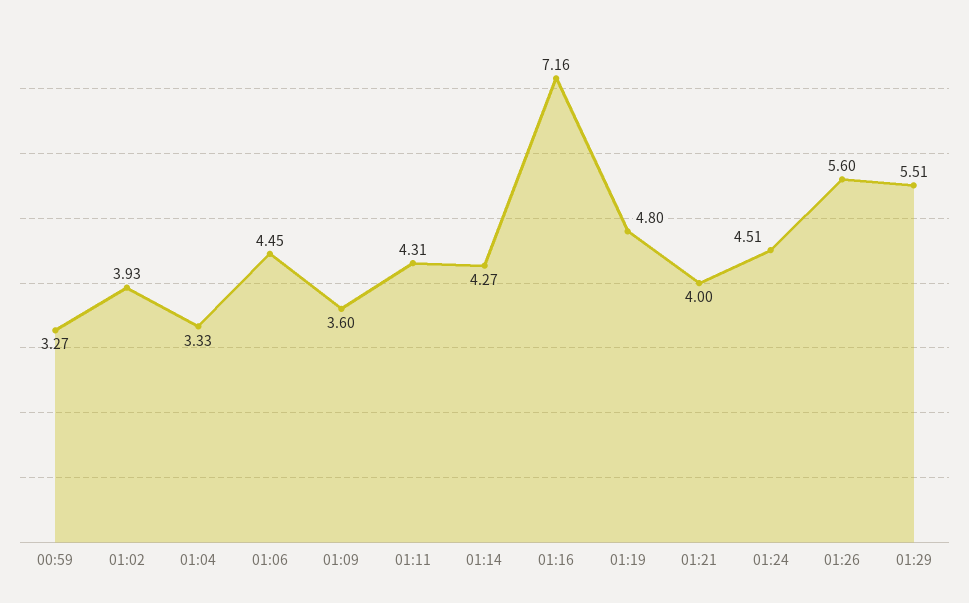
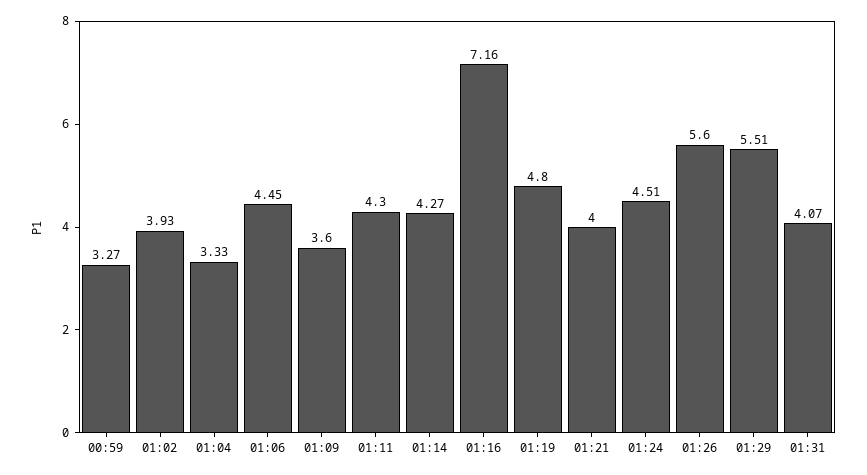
01:11: 4.31 -> 4.3
01:31: none -> 4.07

